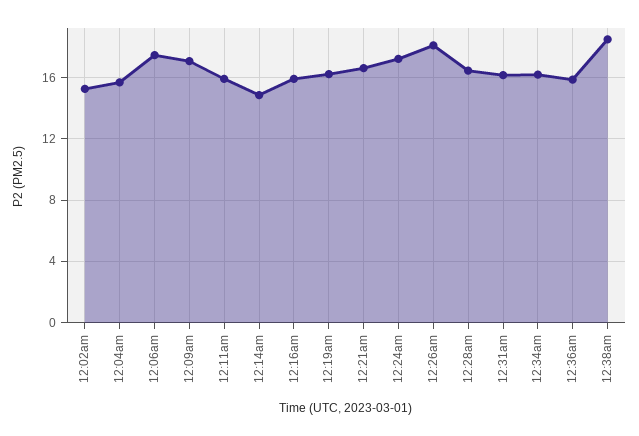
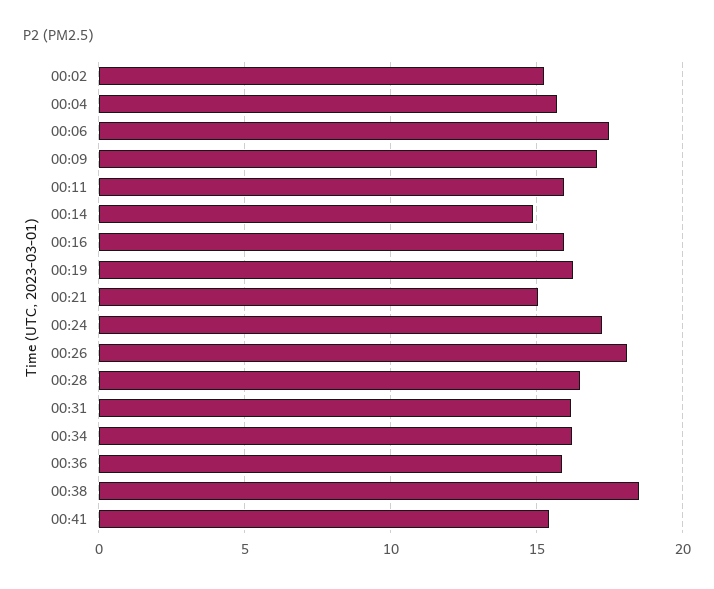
12:21am: 16.5 -> 15
00:41: none -> 15.5

